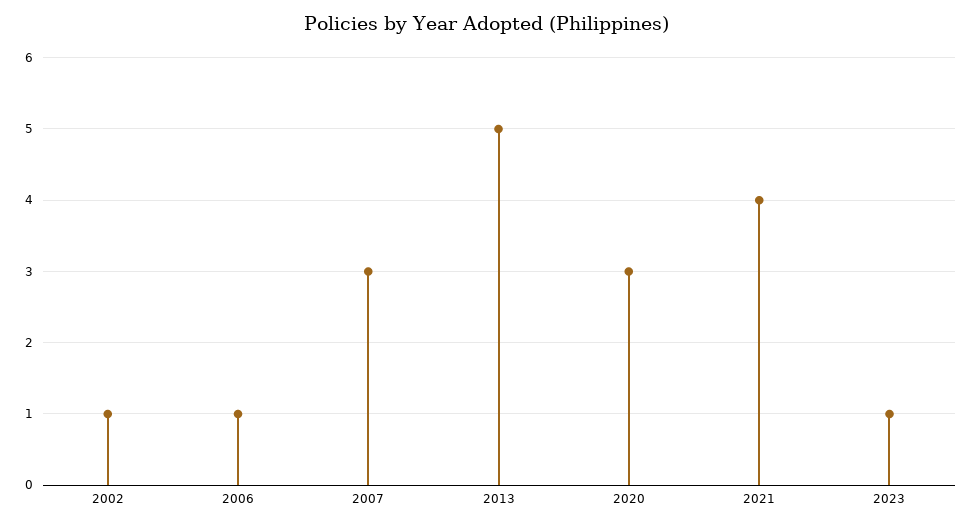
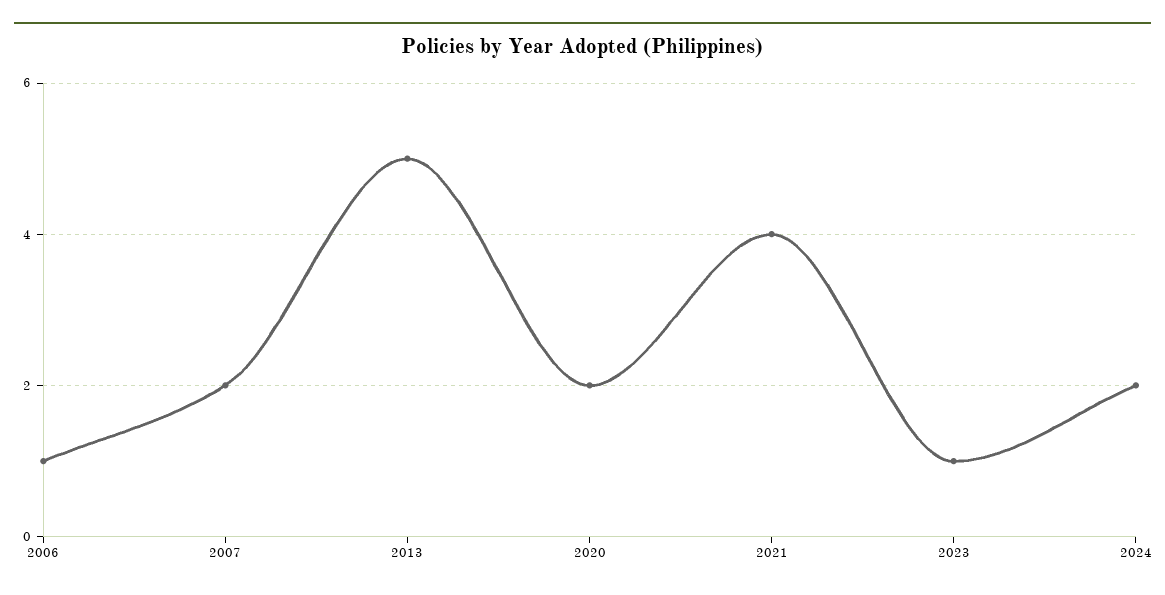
2002: 1 -> none
2007: 3 -> 2
2020: 3 -> 2
2024: none -> 2

